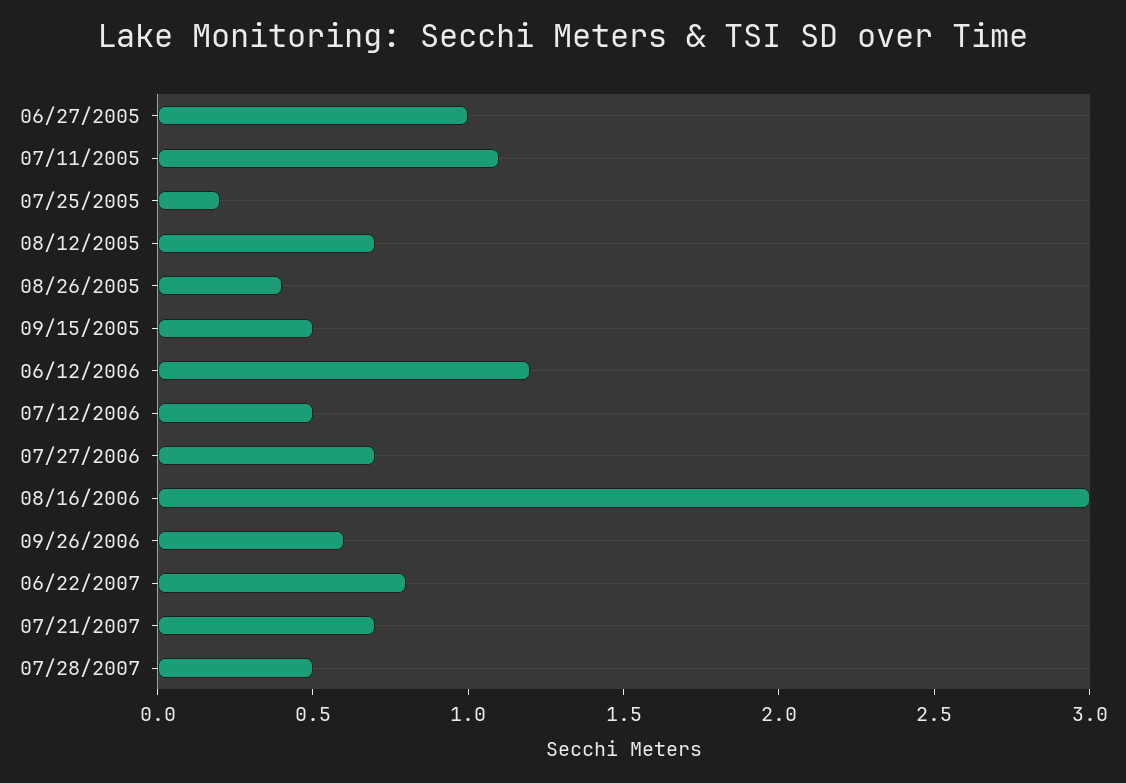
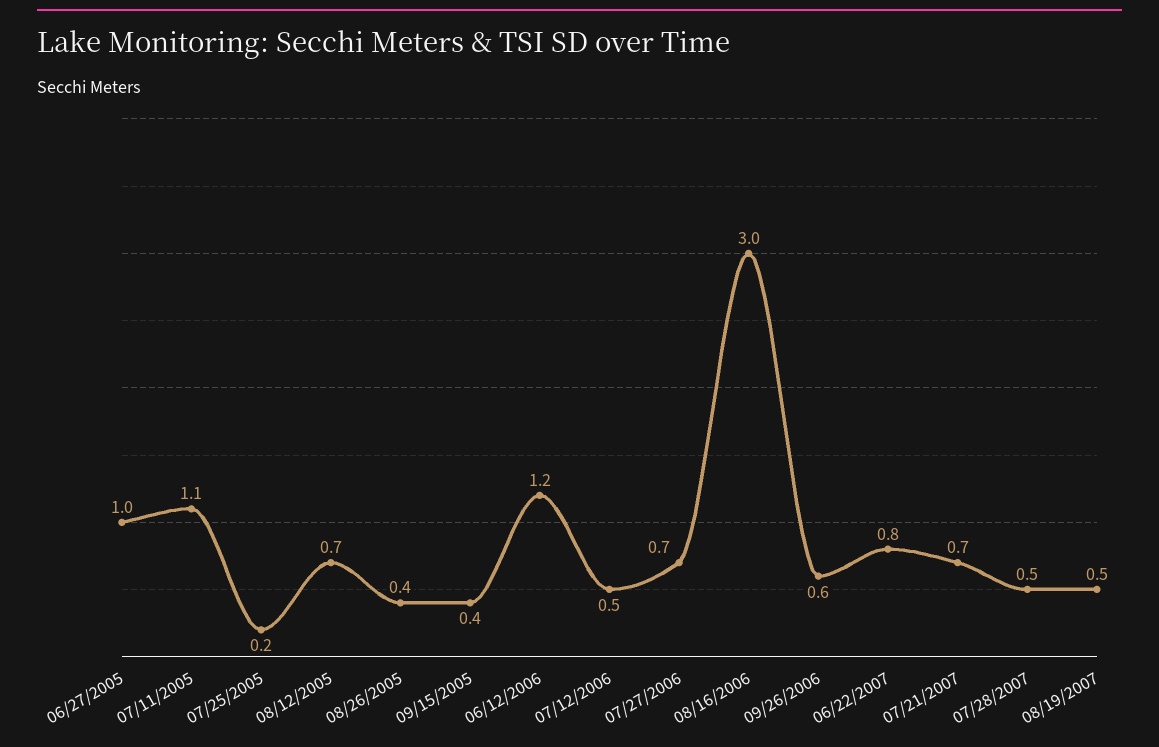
09/15/2005: 0.5 -> 0.4
08/19/2007: none -> 0.5

